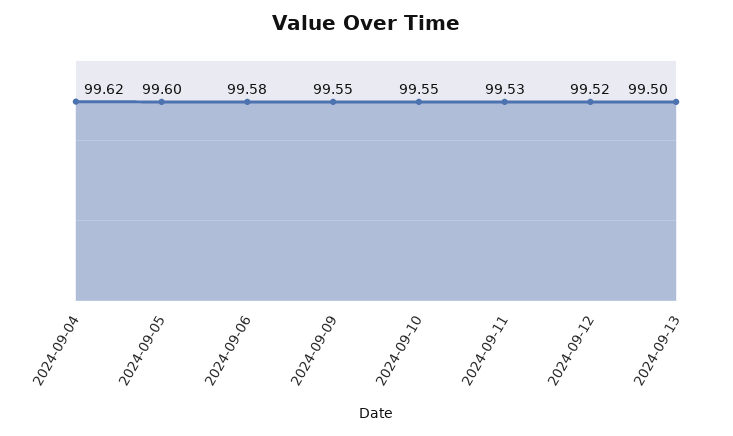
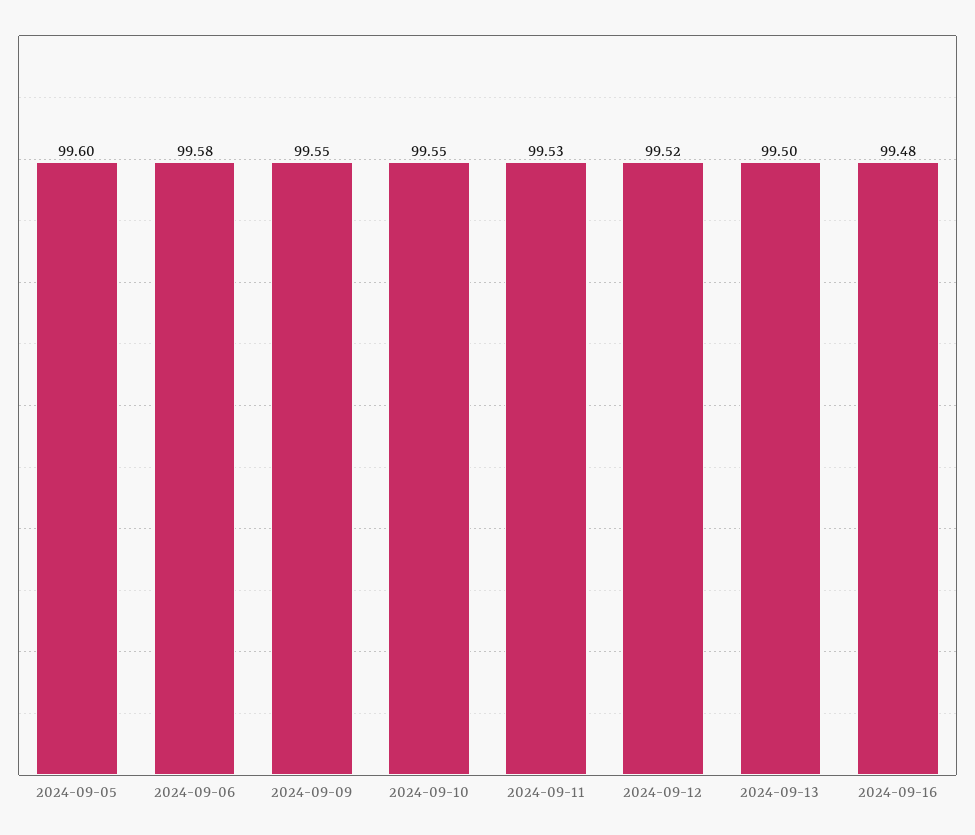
2024-09-04: 99.62 -> none
2024-09-16: none -> 99.48

